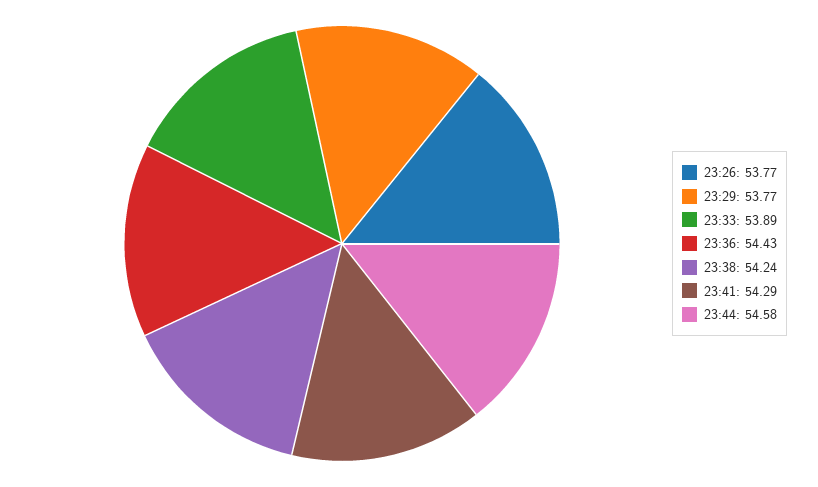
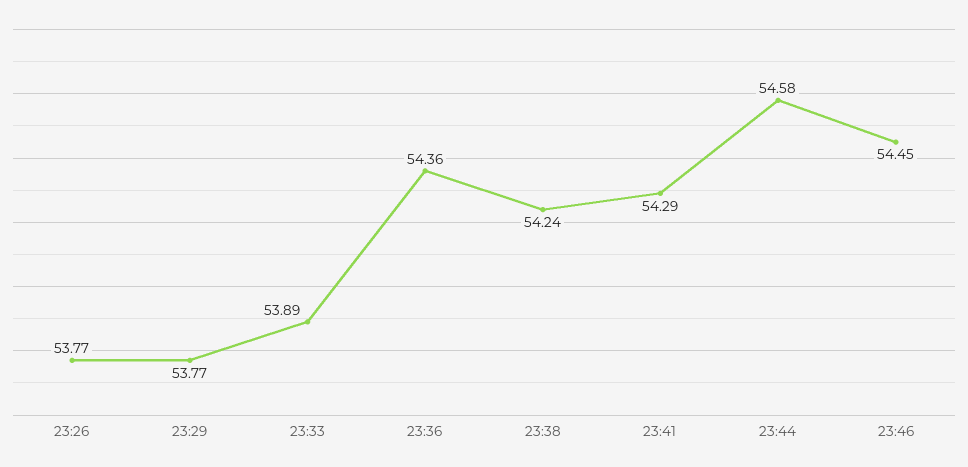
23:36: 54.43 -> 54.36
23:46: none -> 54.45

